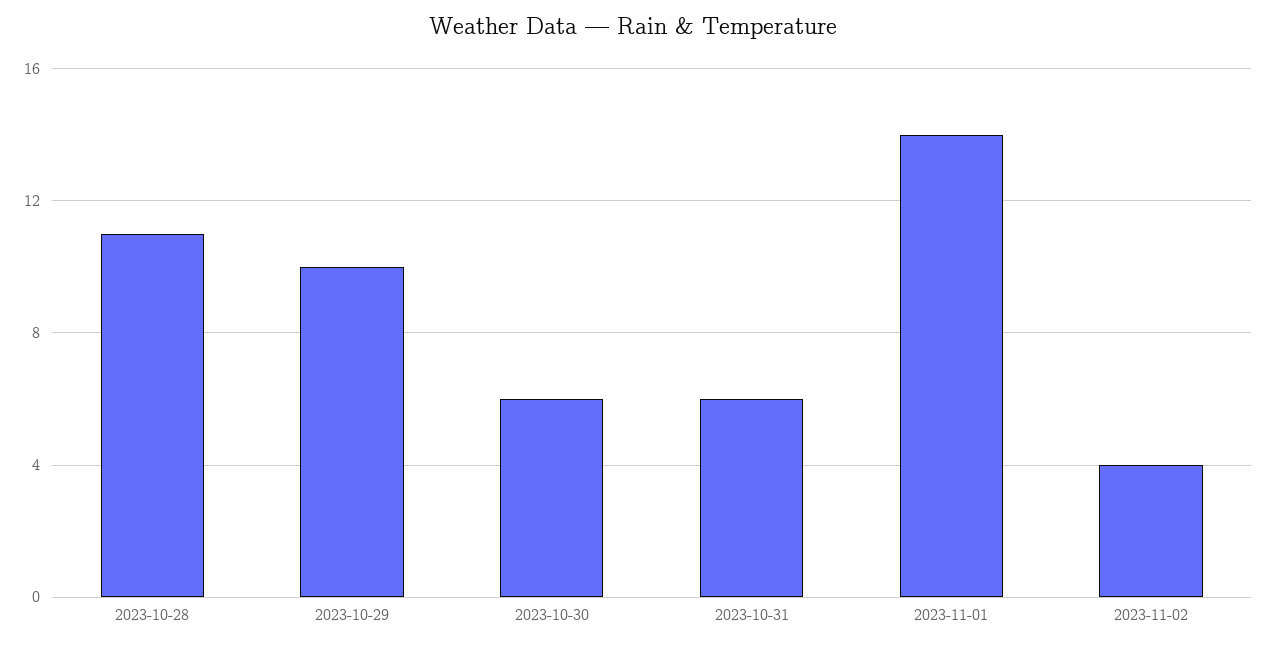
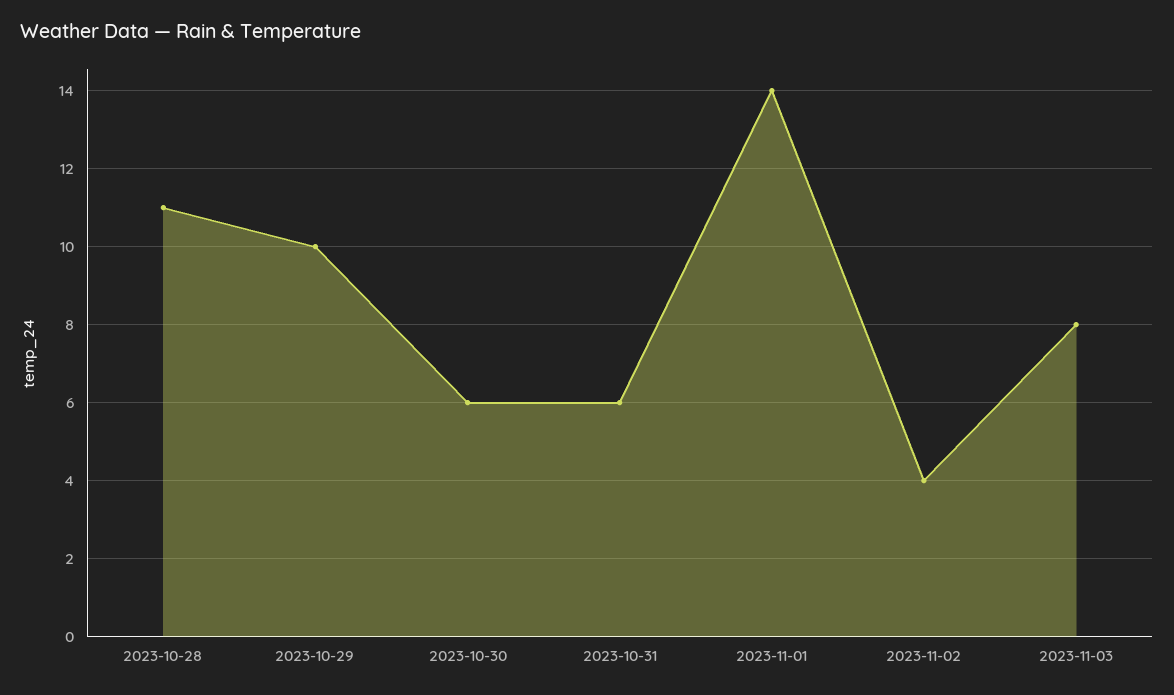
2023-11-03: none -> 8

